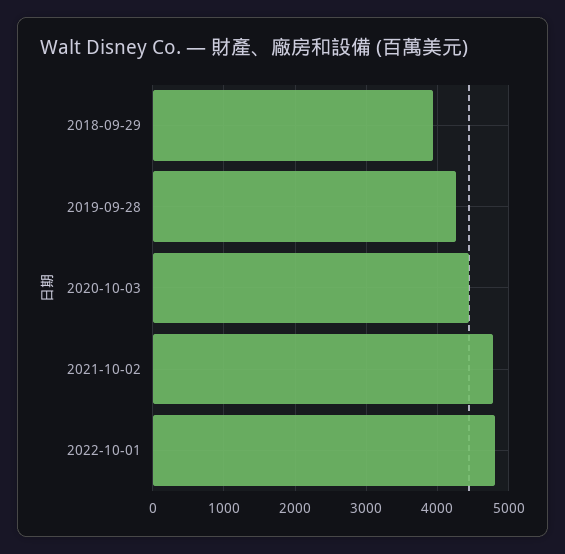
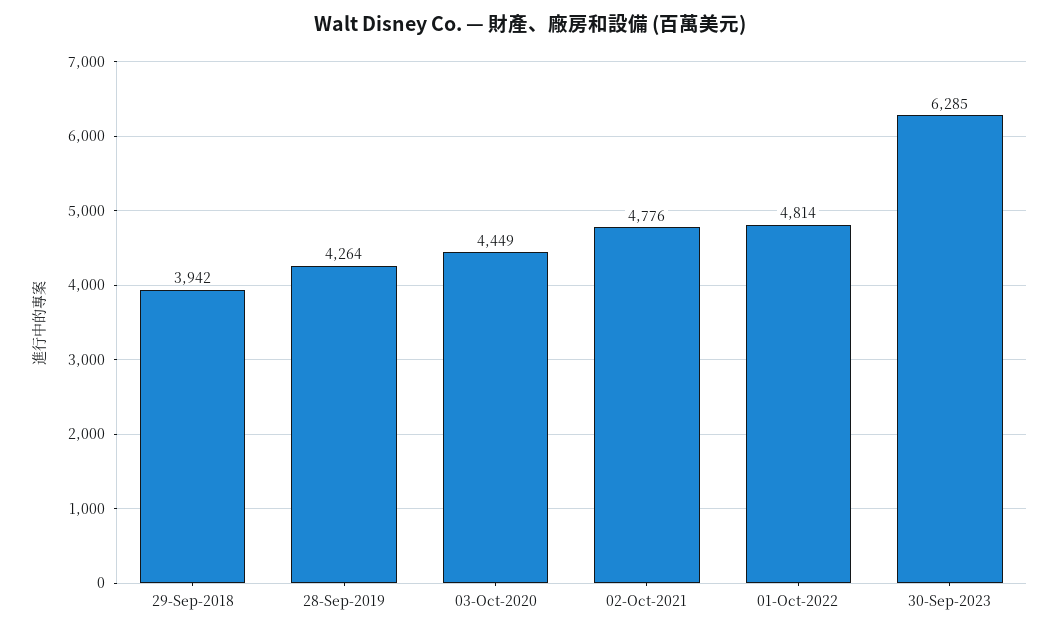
30-Sep-2023: none -> 6285

